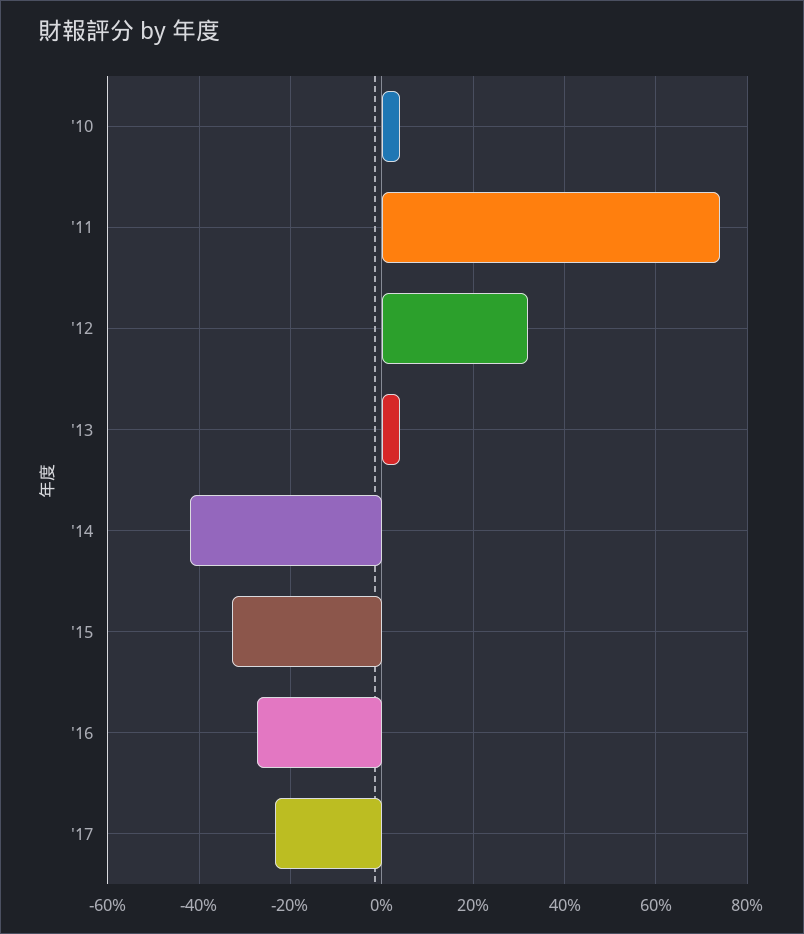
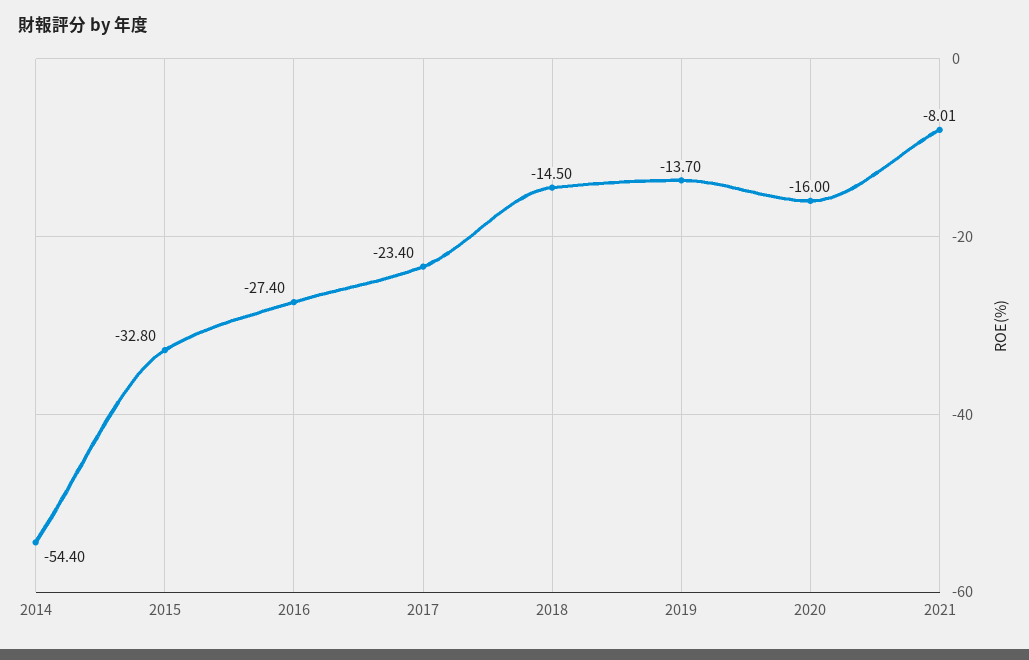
'10: 4 -> none
'11: 74 -> none
'12: 32 -> none
'13: 4 -> none
'14: -42 -> -54.4
2018: none -> -14.5
2019: none -> -13.7
2020: none -> -16
2021: none -> -8.01

